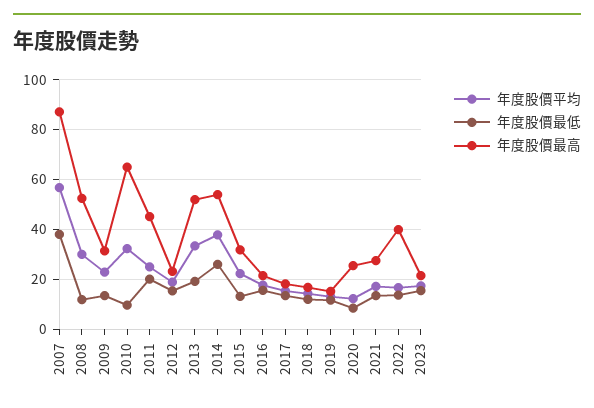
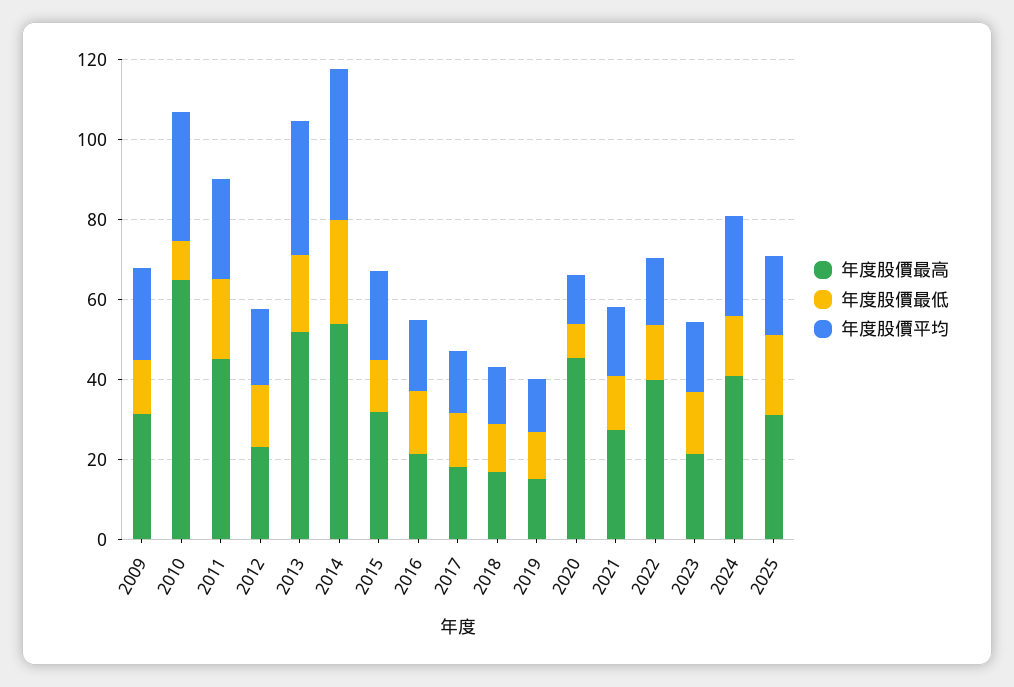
年度股價平均, 2007: 57.5 -> none
年度股價最低, 2007: 37.5 -> none
年度股價最高, 2007: 87.5 -> none
年度股價平均, 2008: 30 -> none
年度股價最低, 2008: 12.5 -> none
年度股價最高, 2008: 52.5 -> none
年度股價最高, 2020: 25 -> 45
年度股價最高, 2024: none -> 40
年度股價最低, 2024: none -> 15
年度股價平均, 2024: none -> 25
年度股價最高, 2025: none -> 30
年度股價最低, 2025: none -> 20
年度股價平均, 2025: none -> 20

